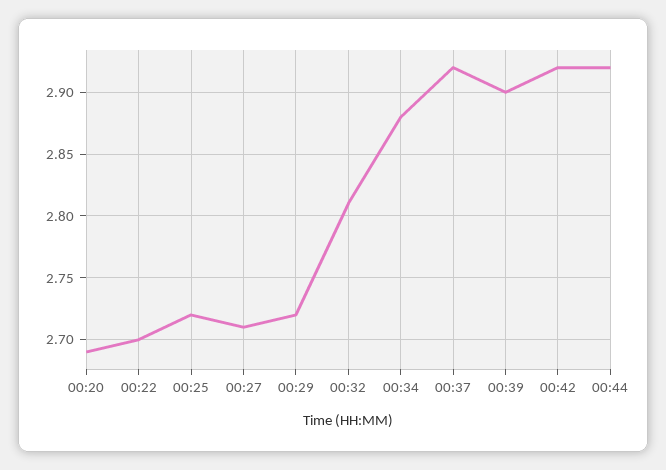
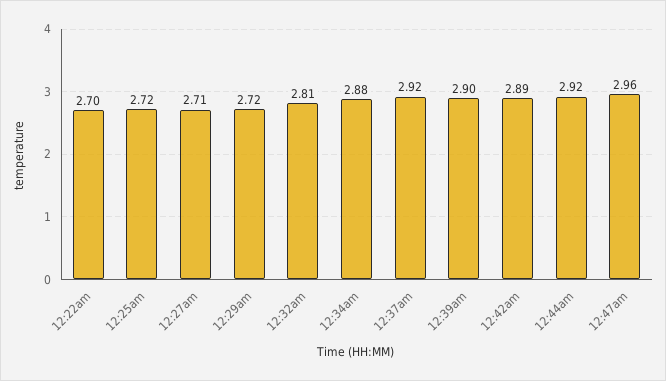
00:20: 2.69 -> none
00:42: 2.92 -> 2.89
12:47am: none -> 2.96

